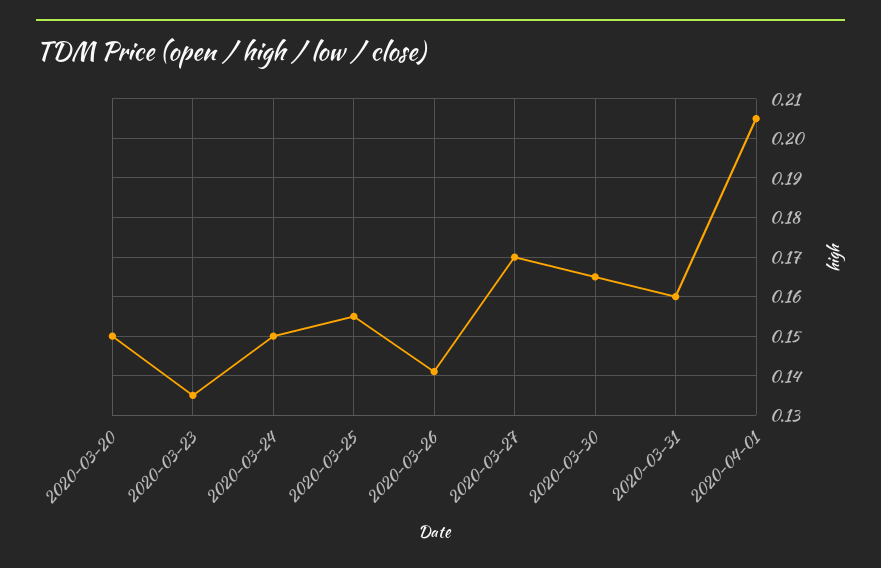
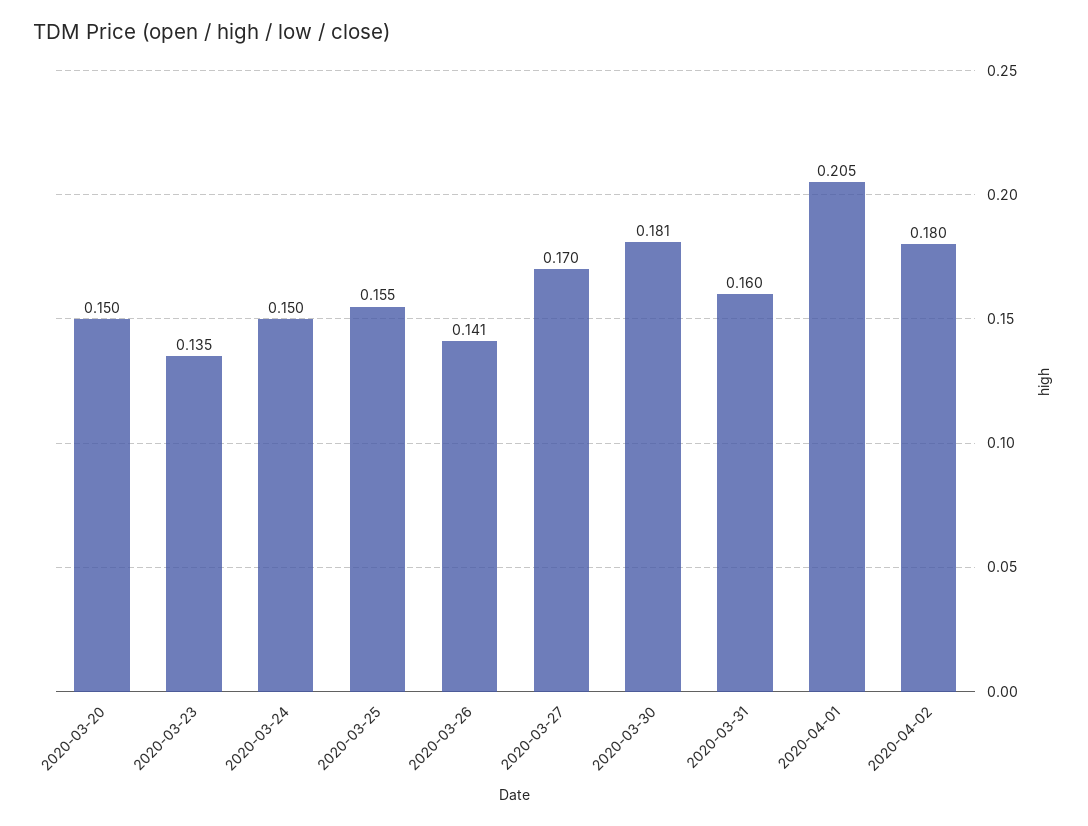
2020-03-30: 0.165 -> 0.181
2020-04-02: none -> 0.18

